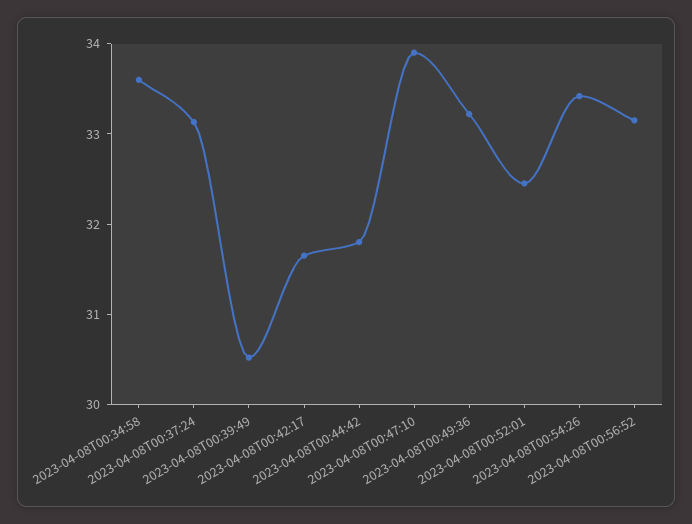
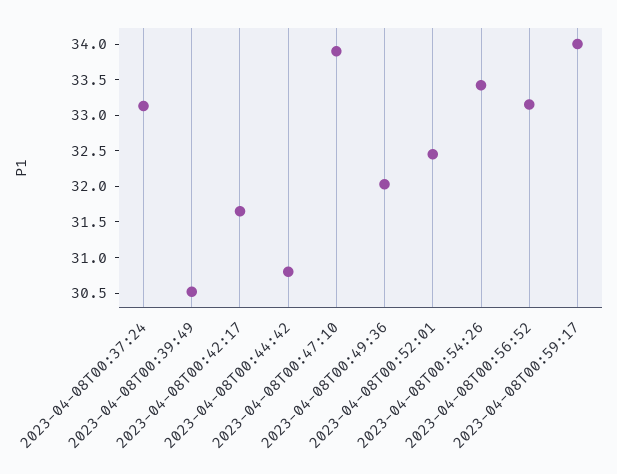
2023-04-08T00:34:58: 33.6 -> none
2023-04-08T00:44:42: 31.8 -> 30.75
2023-04-08T00:49:36: 33.2 -> 32
2023-04-08T00:59:17: none -> 34

